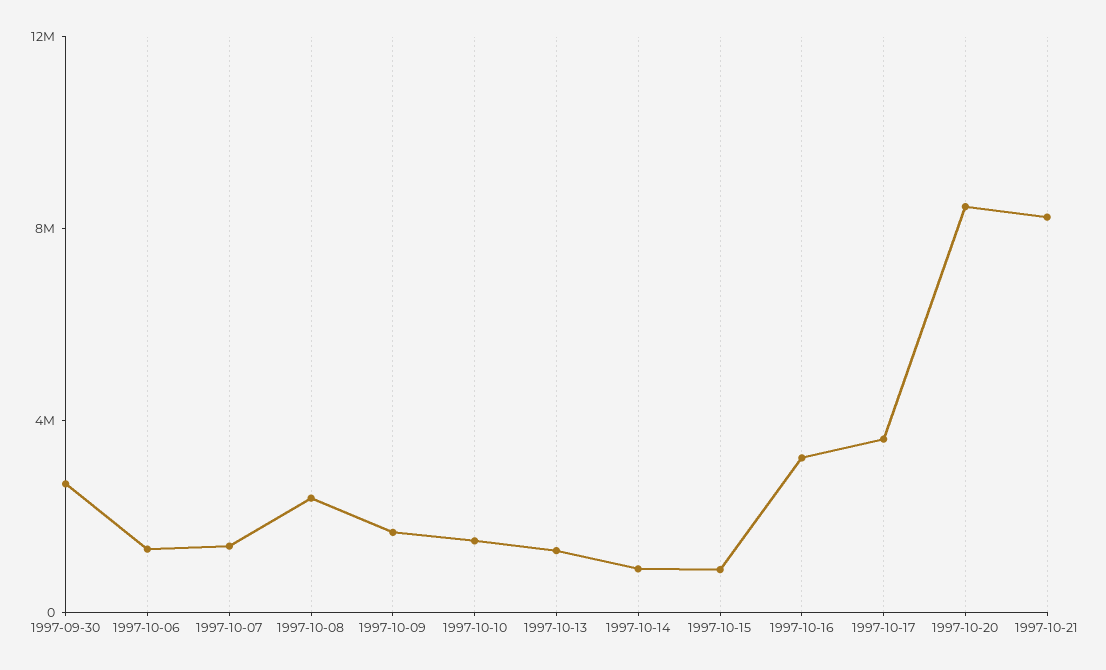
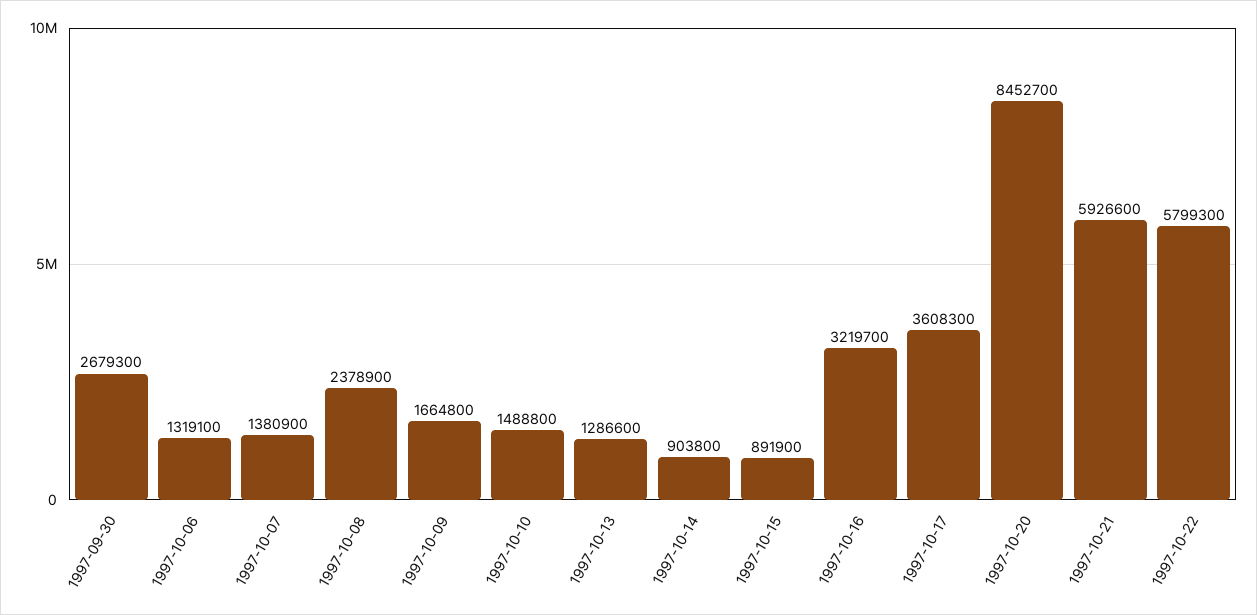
1997-10-21: 8000000 -> 5926600
1997-10-22: none -> 5799300

